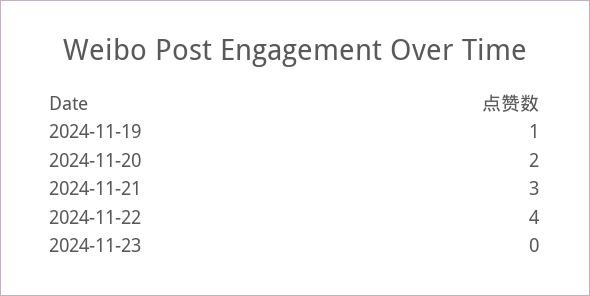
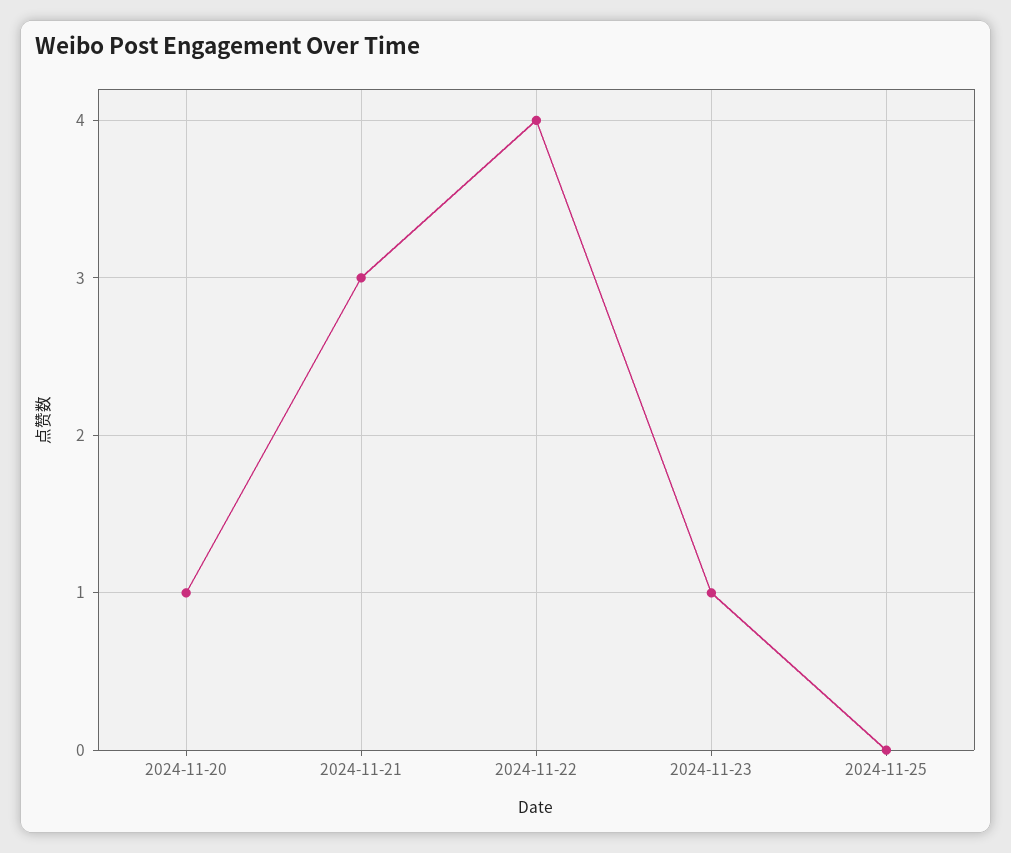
2024-11-19: 1 -> none
2024-11-20: 2 -> 1
2024-11-23: 0 -> 1
2024-11-25: none -> 0

